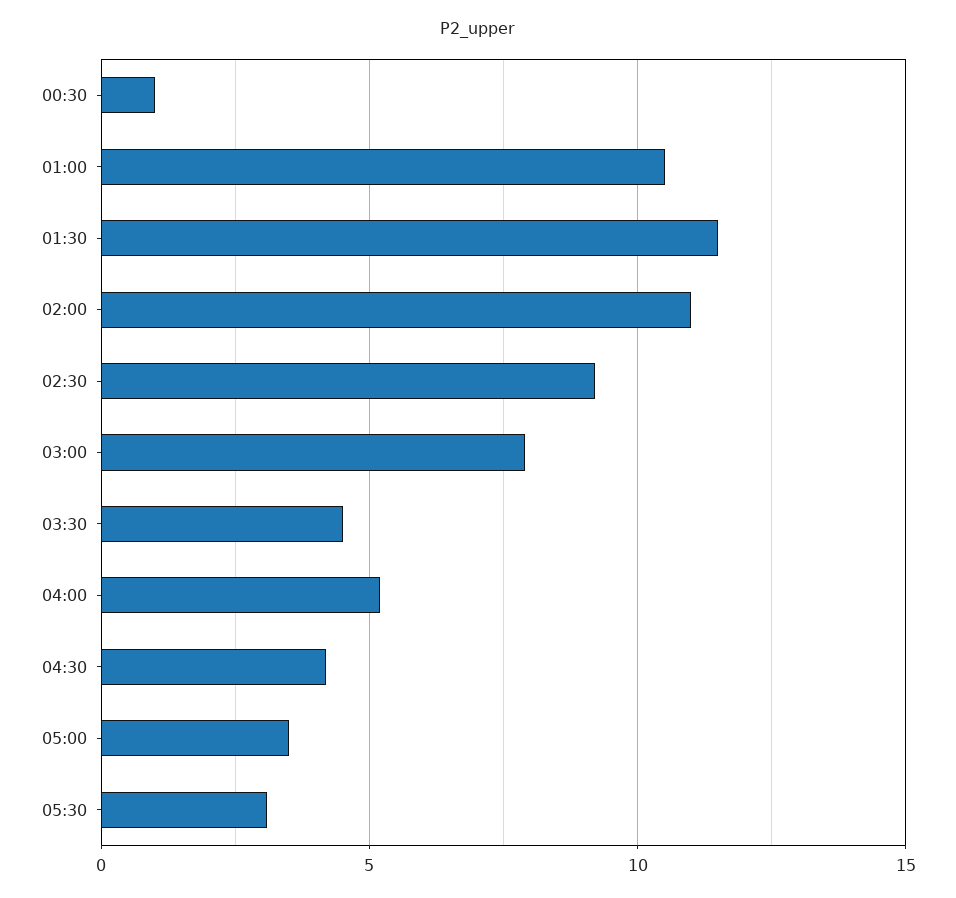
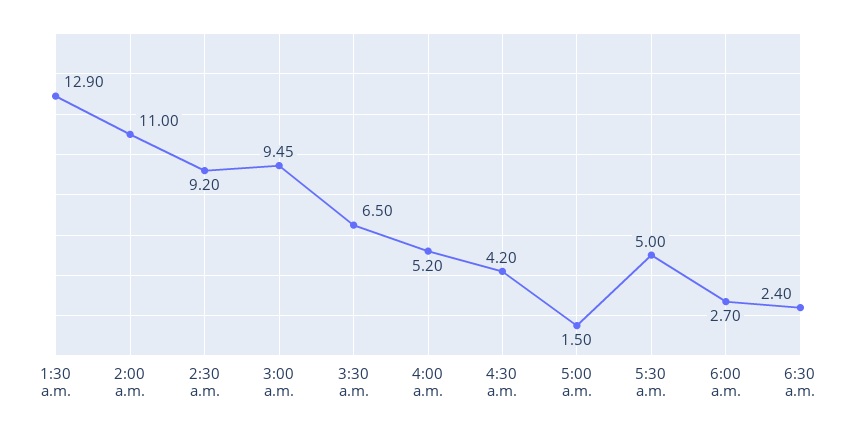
00:30: 1 -> none
01:00: 10.5 -> none
01:30: 11.5 -> 12.9
03:00: 8 -> 9.45
03:30: 4.5 -> 6.5
05:00: 3.5 -> 1.5
05:30: 3 -> 5
6:00 a.m.: none -> 2.7
6:30 a.m.: none -> 2.4

